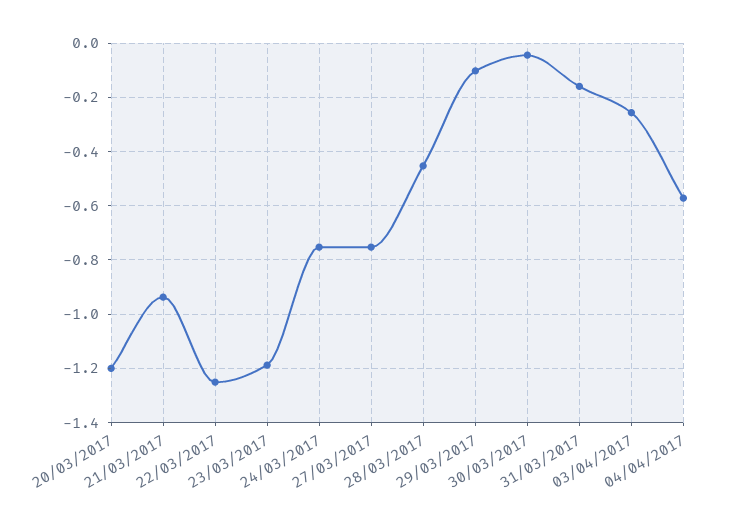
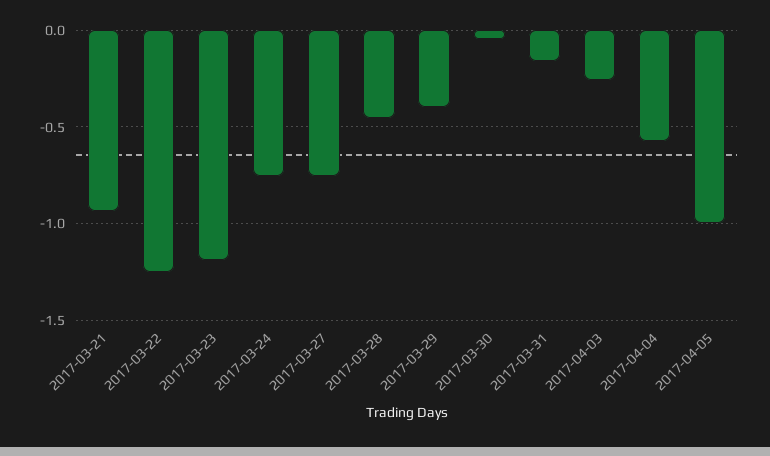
20/03/2017: -1.2 -> none
29/03/2017: -0.1 -> -0.4
2017-04-05: none -> -1

